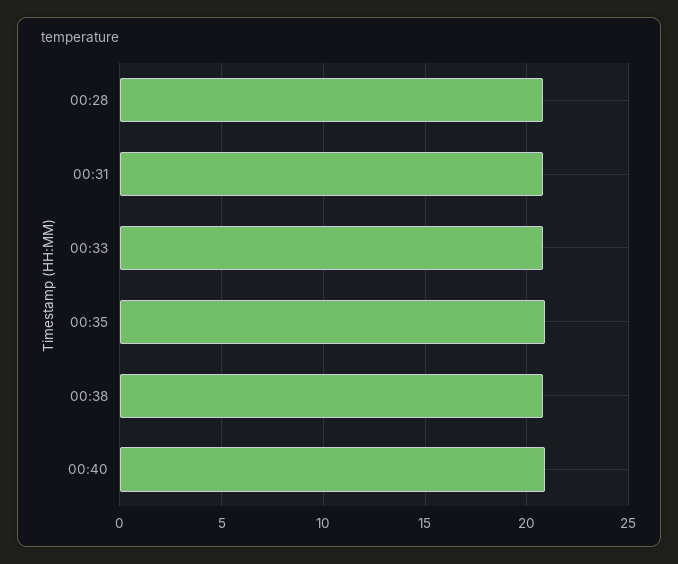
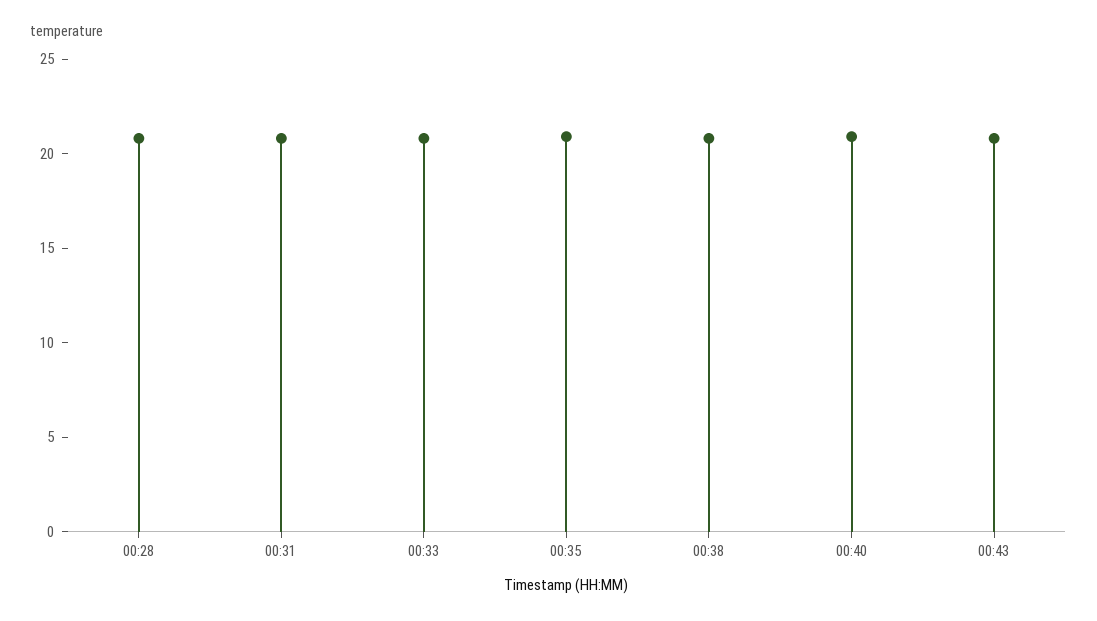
00:43: none -> 21

